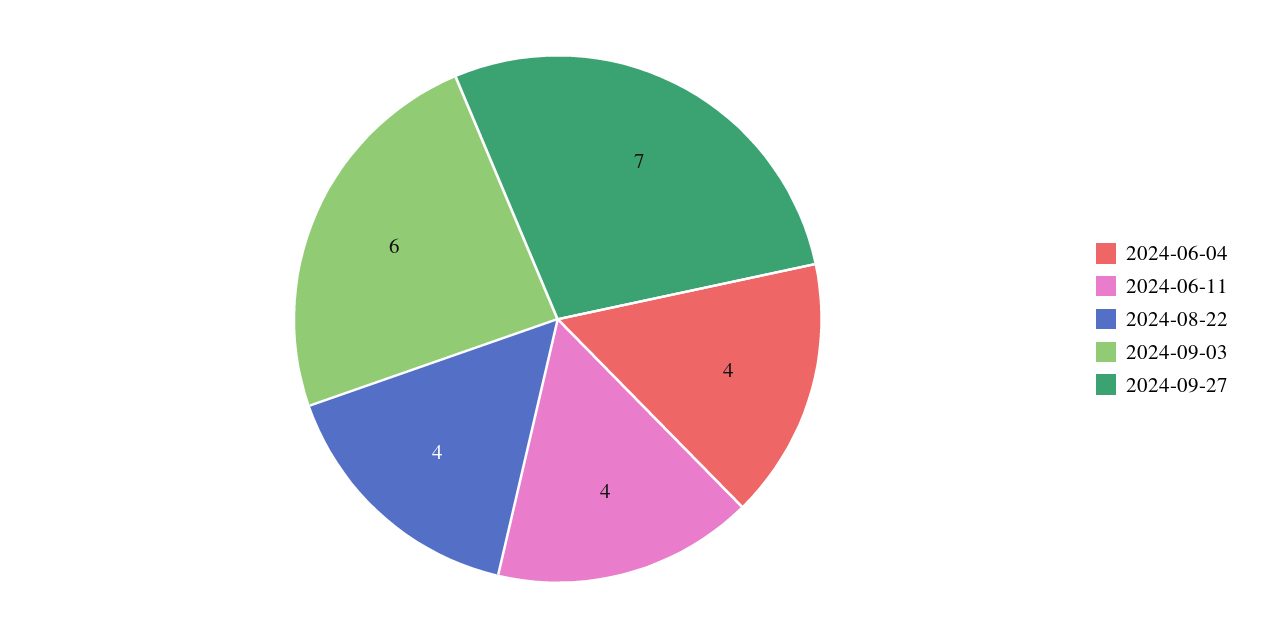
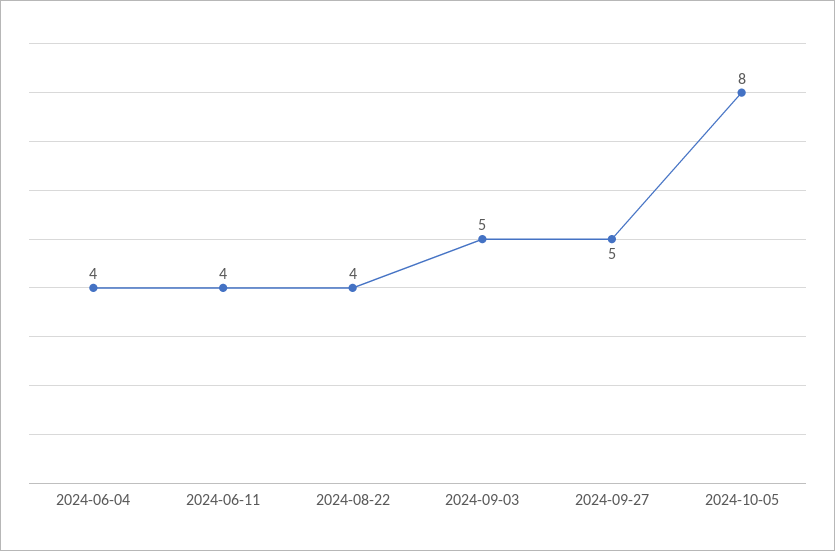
2024-09-03: 6 -> 5
2024-09-27: 7 -> 5
2024-10-05: none -> 8

